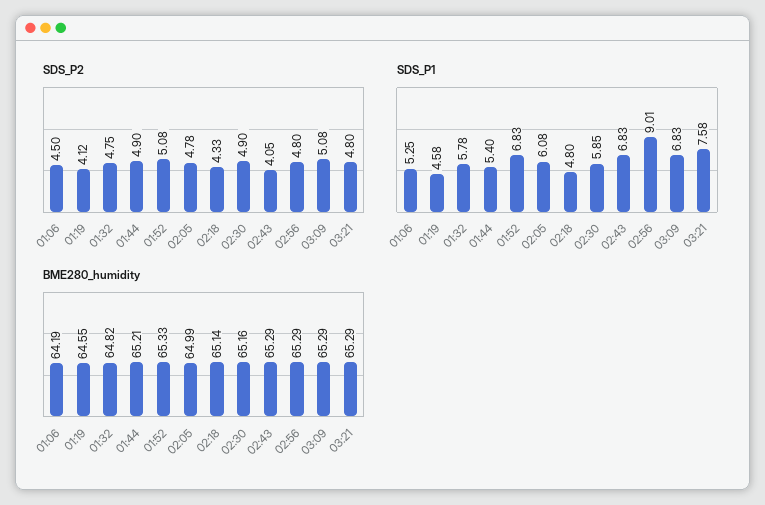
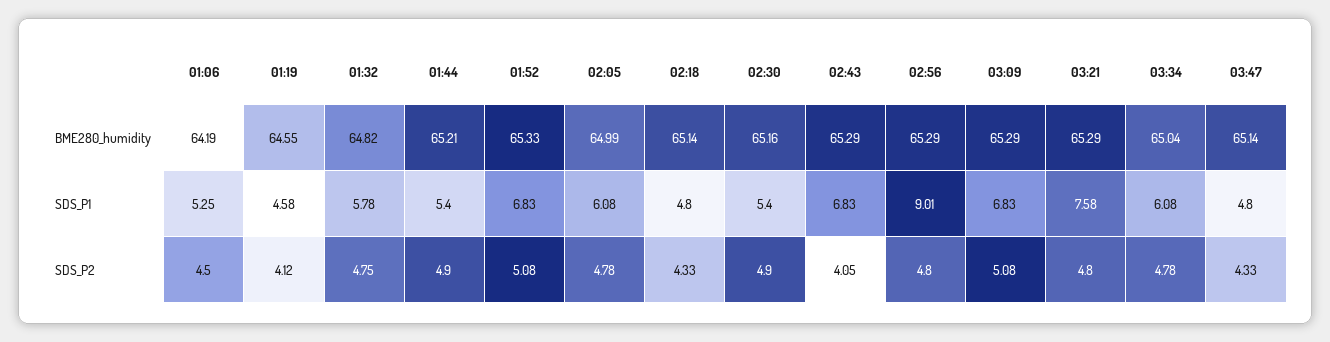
SDS_P1, 02:30: 5.85 -> 5.4
BME280_humidity, 03:34: none -> 65.04
BME280_humidity, 03:47: none -> 65.14
SDS_P1, 03:34: none -> 6.08
SDS_P1, 03:47: none -> 4.8
SDS_P2, 03:34: none -> 4.78
SDS_P2, 03:47: none -> 4.33

